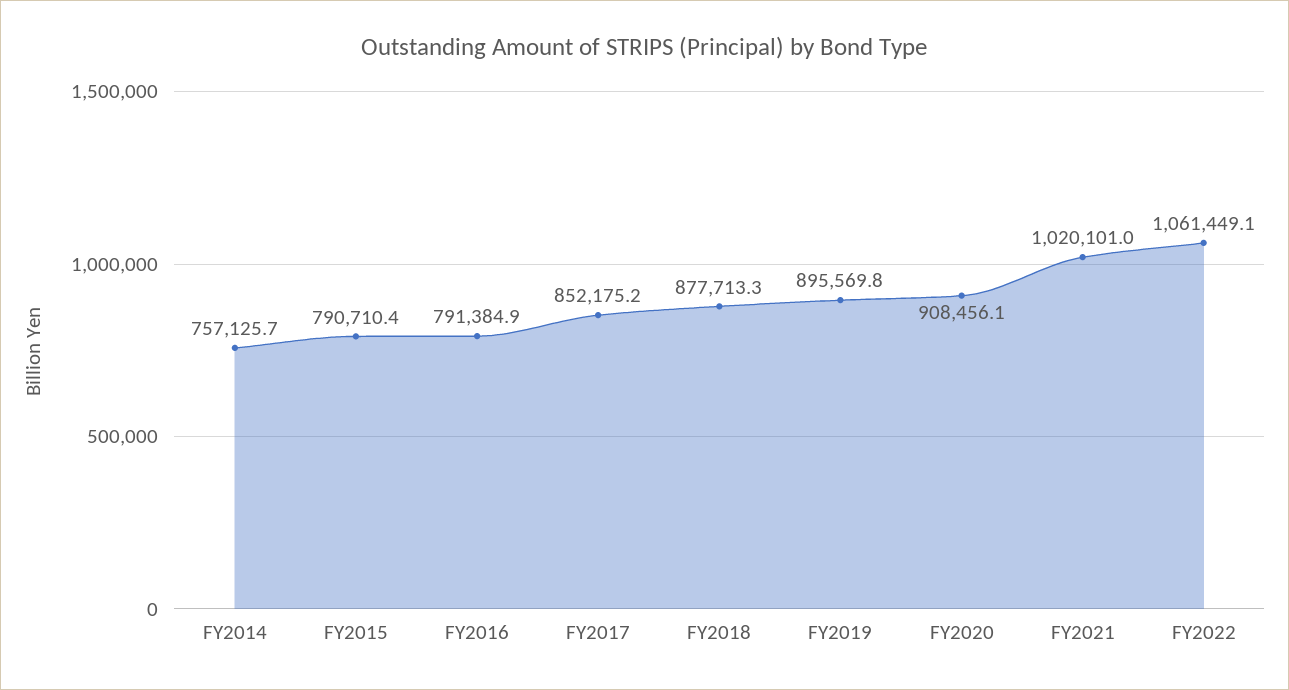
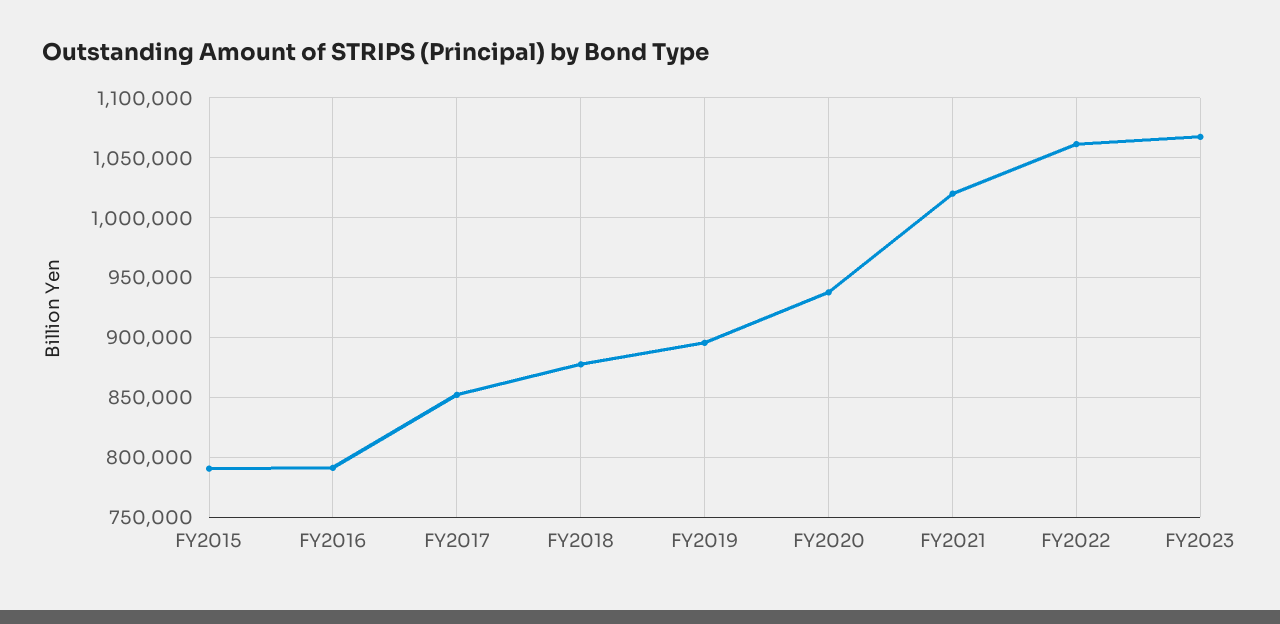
FY2014: 757125.7 -> none
FY2020: 908456.1 -> 940000
FY2023: none -> 1070000

